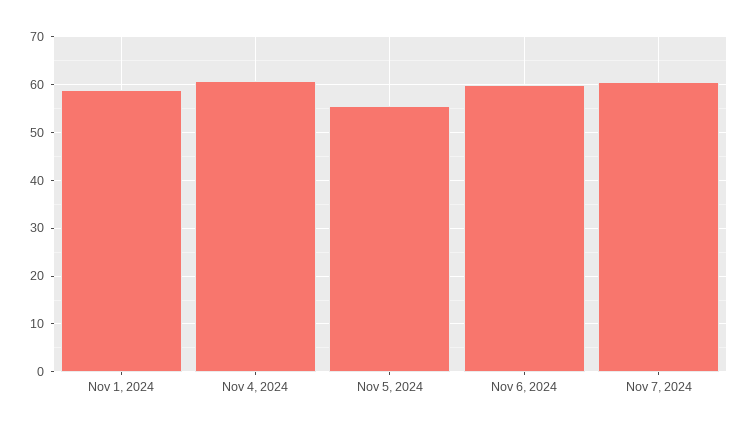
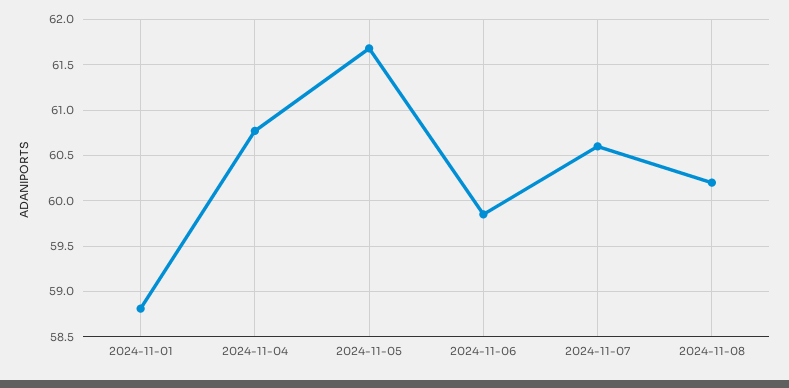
Nov 5, 2024: 56 -> 61.7
2024-11-08: none -> 60.2

